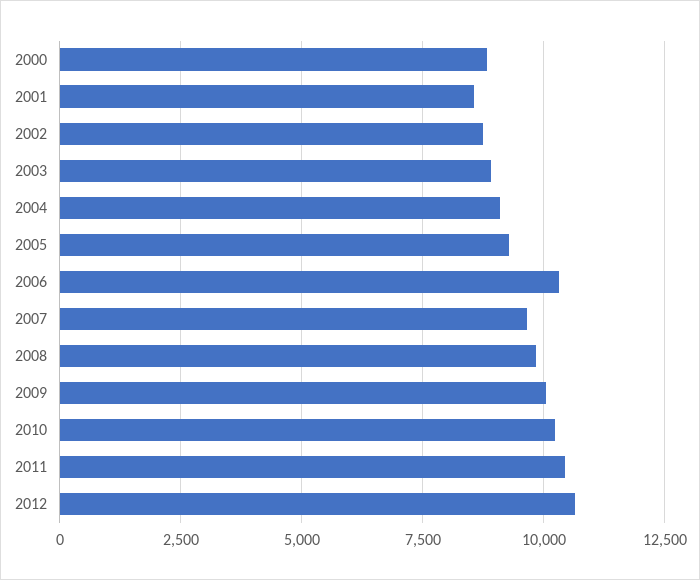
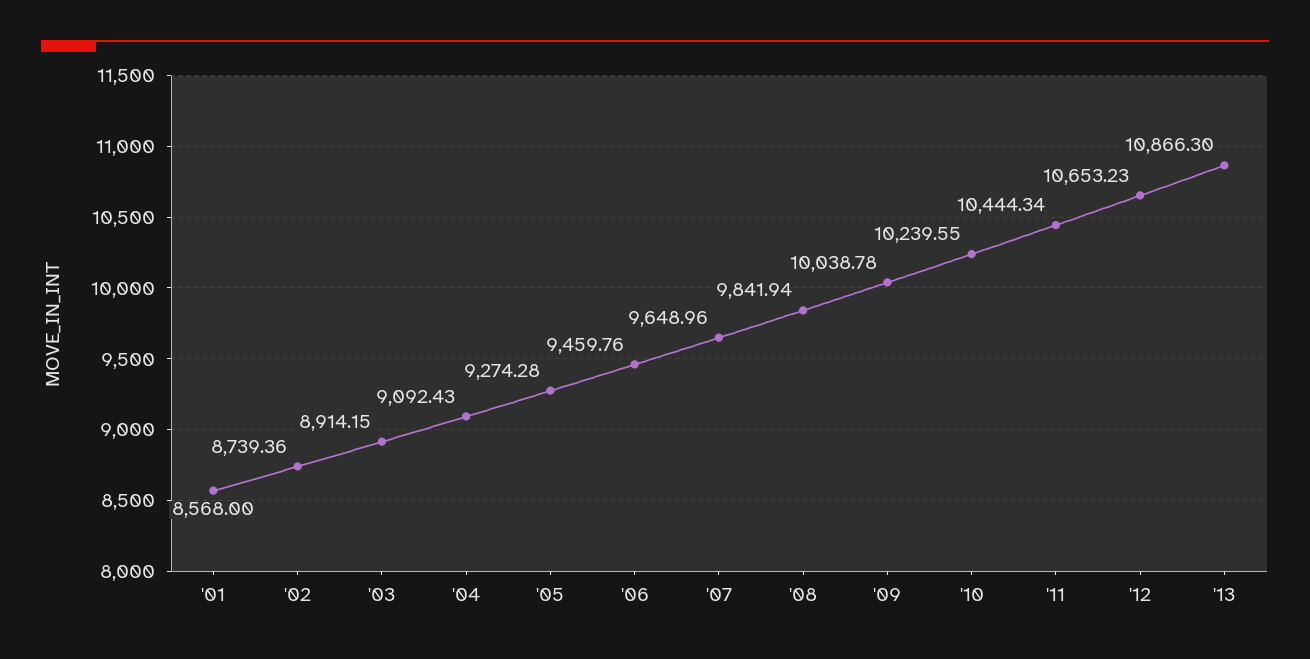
2000: 8750 -> none
2006: 10250 -> 9459.76
'13: none -> 10866.3

